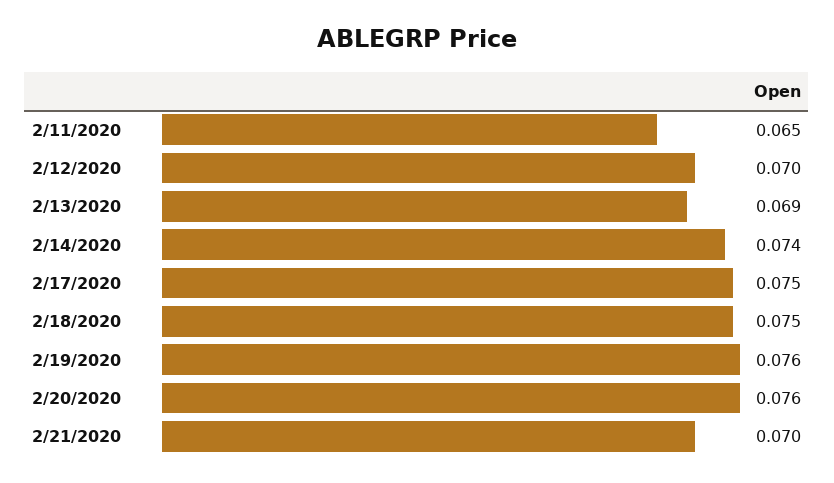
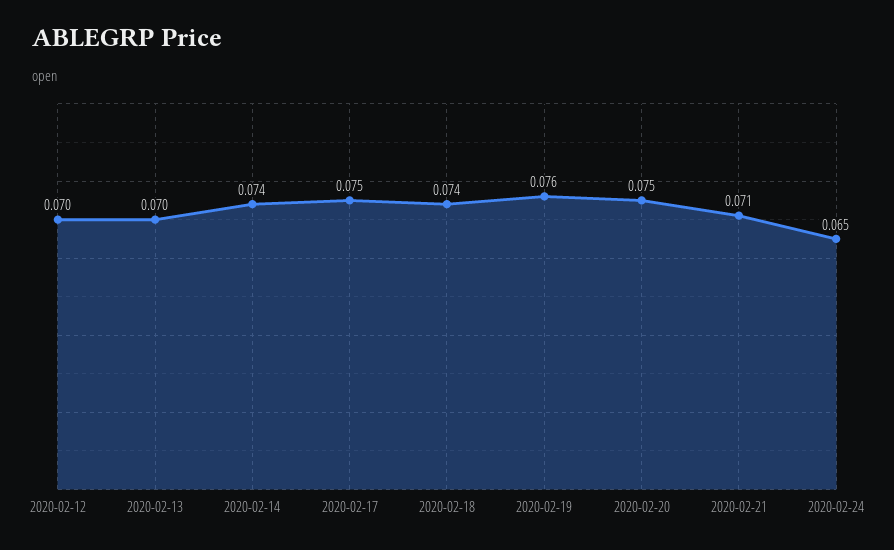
2/11/2020: 0.065 -> none
2/13/2020: 0.069 -> 0.07
2/18/2020: 0.075 -> 0.074
2/20/2020: 0.076 -> 0.075
2/21/2020: 0.07 -> 0.071
2020-02-24: none -> 0.065

